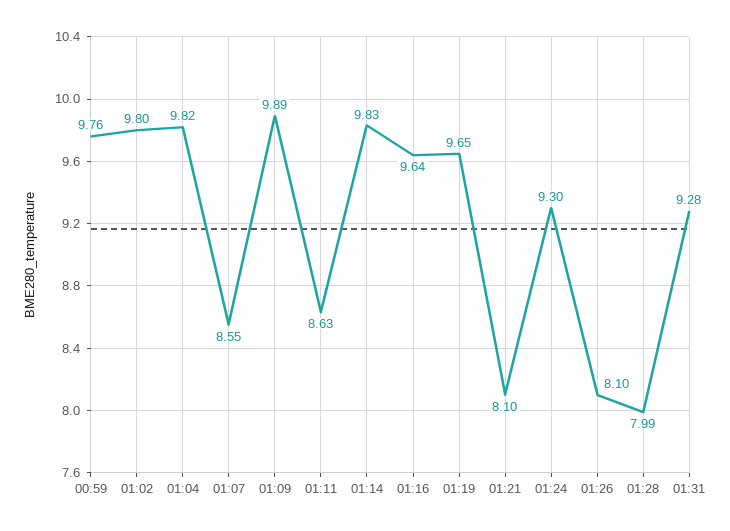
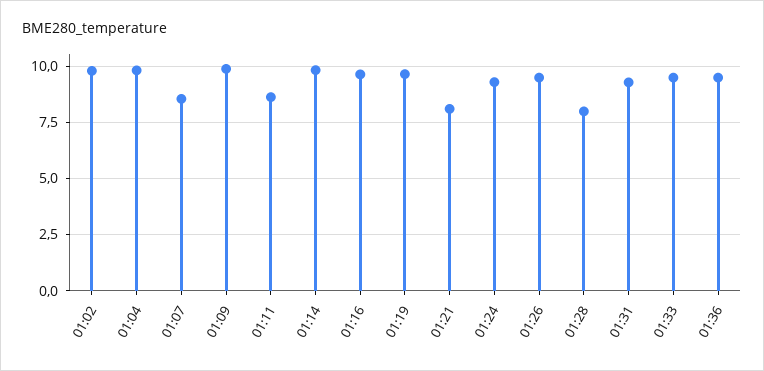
00:59: 9.76 -> none
01:26: 8.1 -> 9.5
01:33: none -> 9.5
01:36: none -> 9.5

